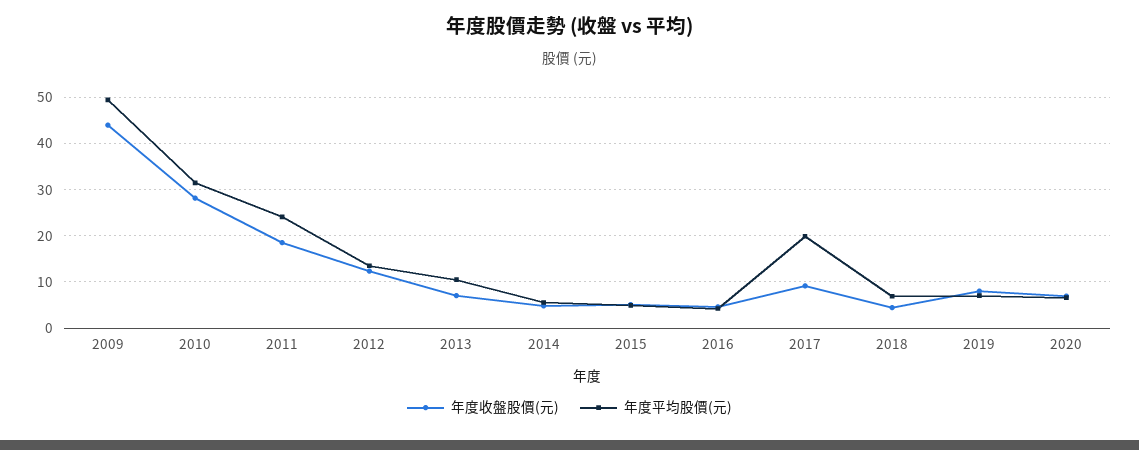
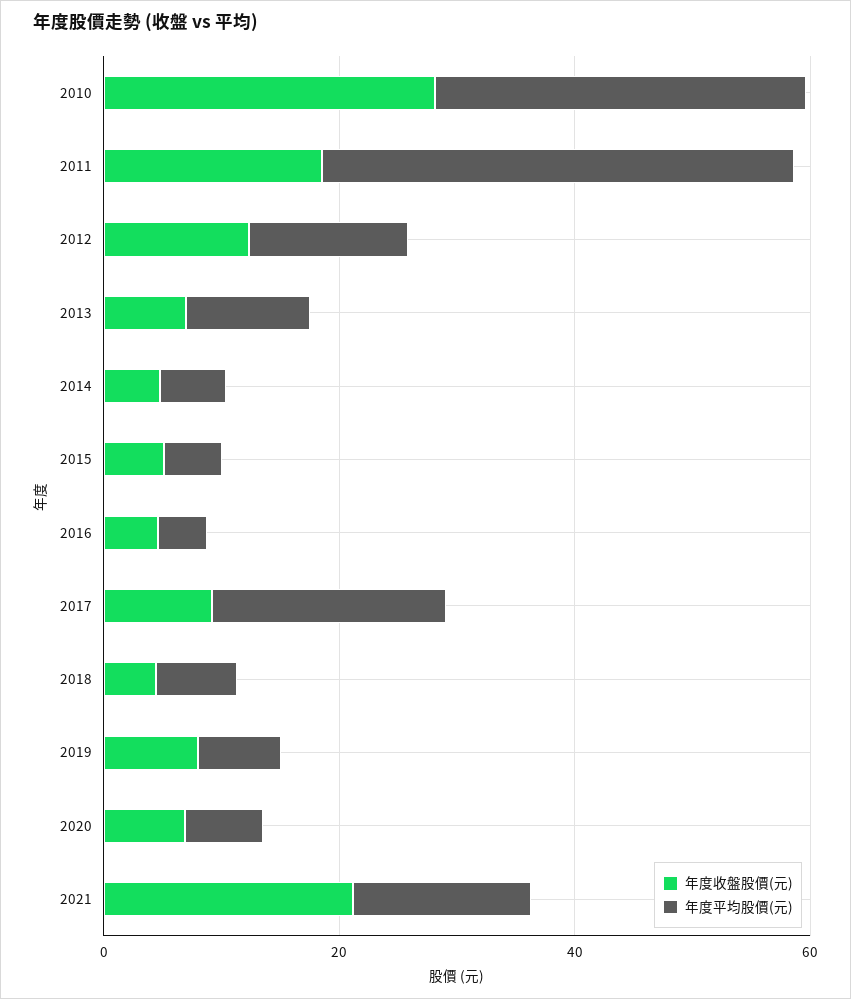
年度收盤股價(元), 2009: 44 -> none
年度平均股價(元), 2009: 50 -> none
年度平均股價(元), 2011: 24 -> 40
年度收盤股價(元), 2021: none -> 20
年度平均股價(元), 2021: none -> 15

